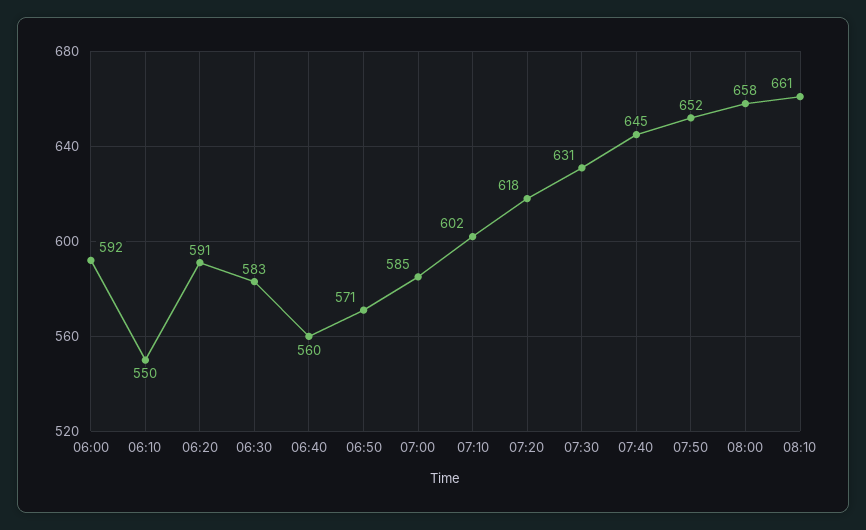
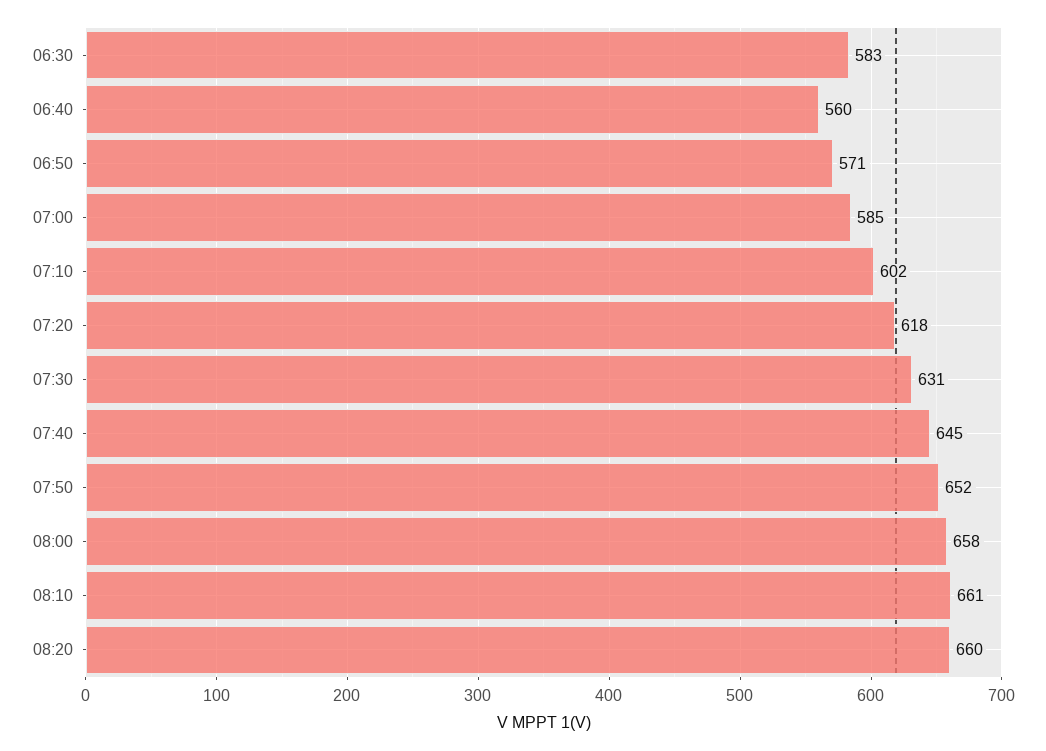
06:00: 592 -> none
06:10: 550 -> none
06:20: 591 -> none
08:20: none -> 660

